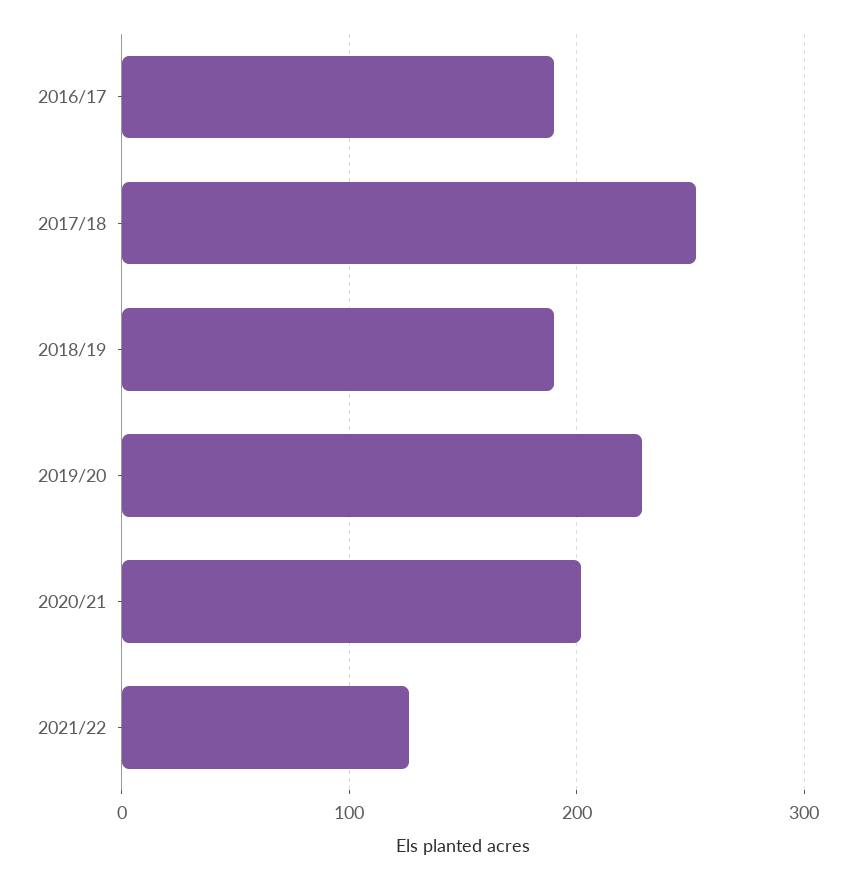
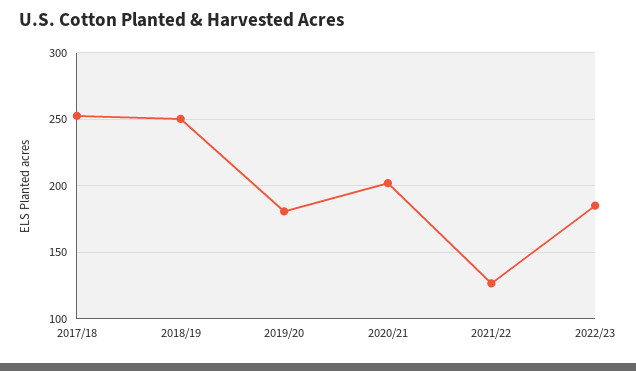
2016/17: 190 -> none
2018/19: 190 -> 250
2019/20: 230 -> 180
2022/23: none -> 185

